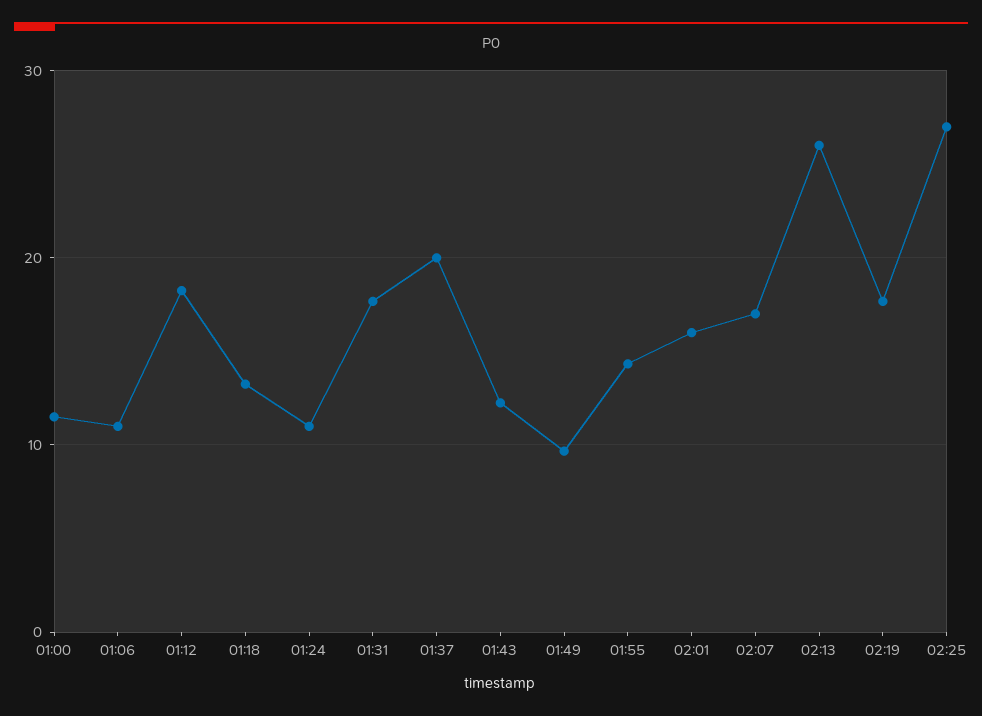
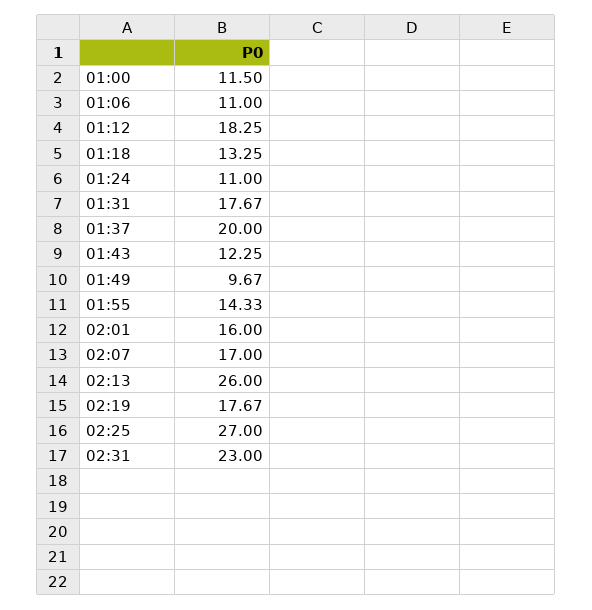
02:31: none -> 23

